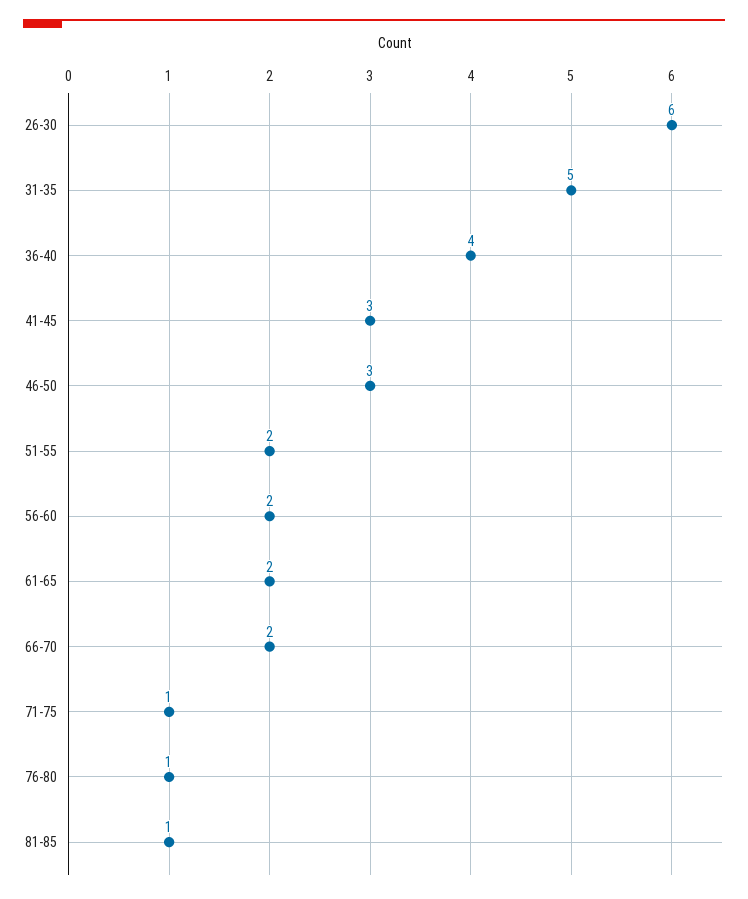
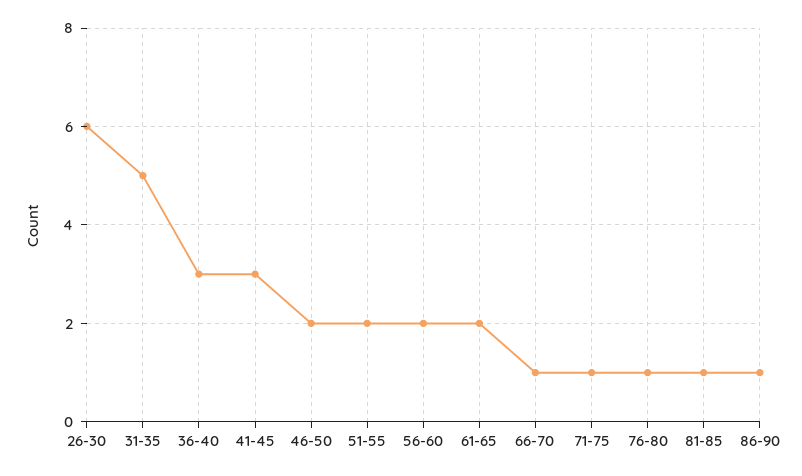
36-40: 4 -> 3
46-50: 3 -> 2
66-70: 2 -> 1
86-90: none -> 1

